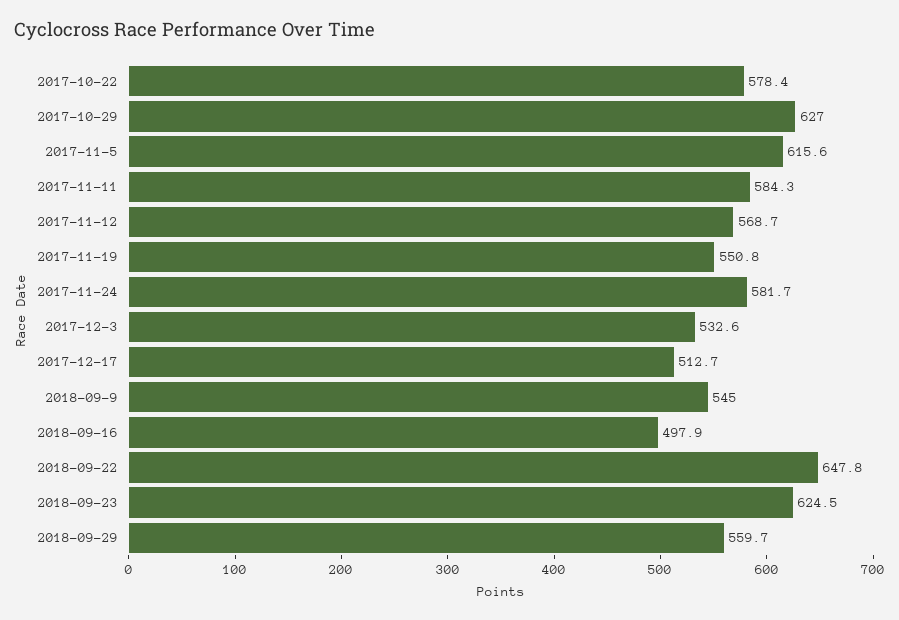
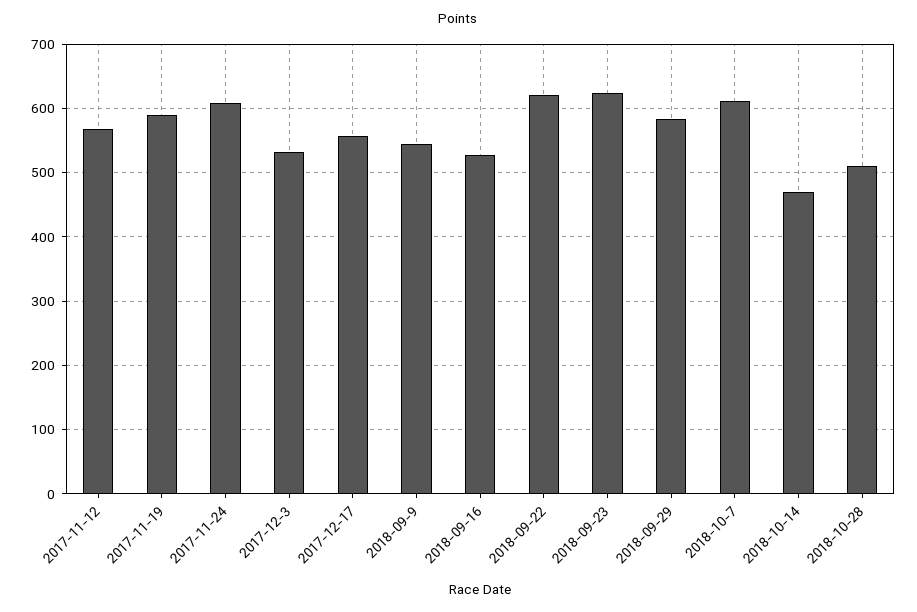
2017-10-22: 578.4 -> none
2017-10-29: 627 -> none
2017-11-5: 615.6 -> none
2017-11-11: 584.3 -> none
2017-11-19: 550.8 -> 590
2017-11-24: 581.7 -> 610
2017-12-17: 512.7 -> 560
2018-09-16: 497.9 -> 530
2018-09-22: 647.8 -> 620
2018-09-29: 559.7 -> 580
2018-10-7: none -> 610
2018-10-14: none -> 470
2018-10-28: none -> 510

